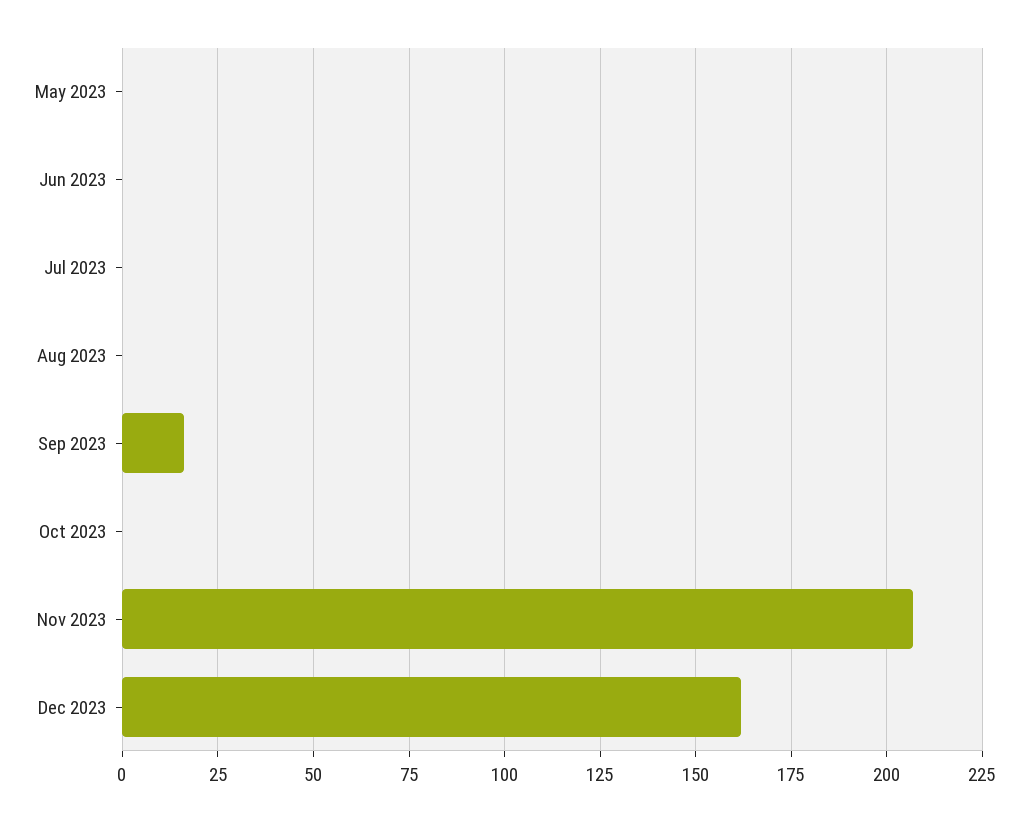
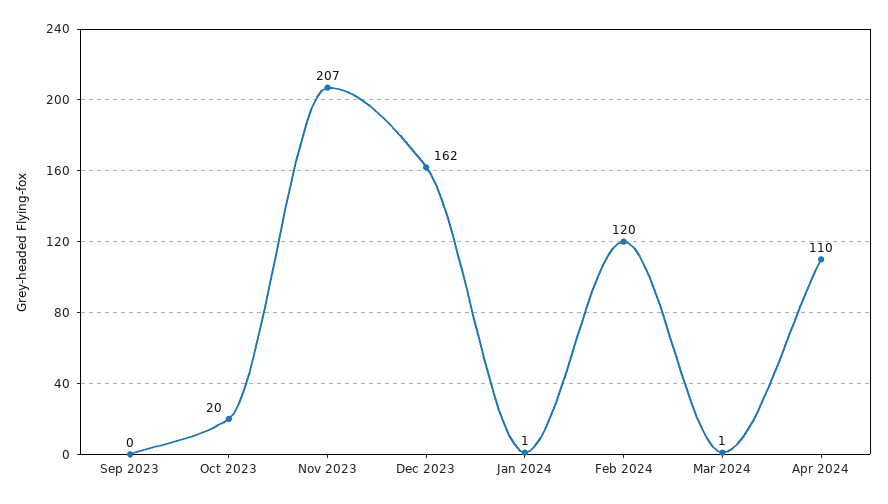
May 2023: 0 -> none
Jun 2023: 0 -> none
Jul 2023: 0 -> none
Aug 2023: 0 -> none
Sep 2023: 15 -> 0
Oct 2023: 0 -> 20
Jan 2024: none -> 1
Feb 2024: none -> 120
Mar 2024: none -> 1
Apr 2024: none -> 110

